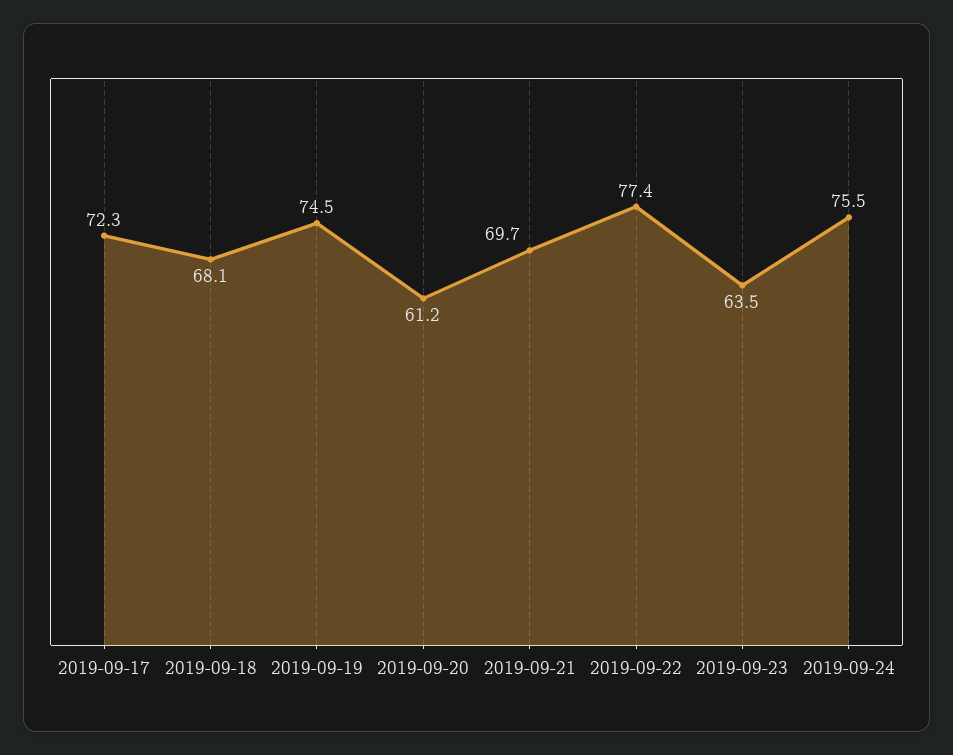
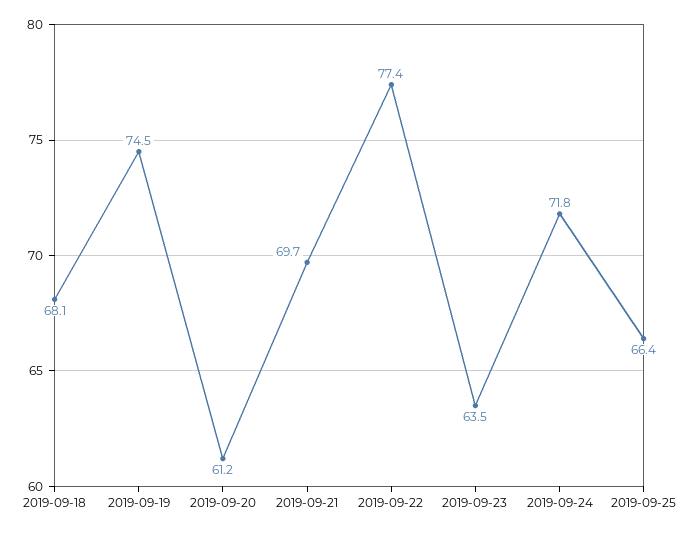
2019-09-17: 72.3 -> none
2019-09-24: 75.5 -> 71.8
2019-09-25: none -> 66.4

